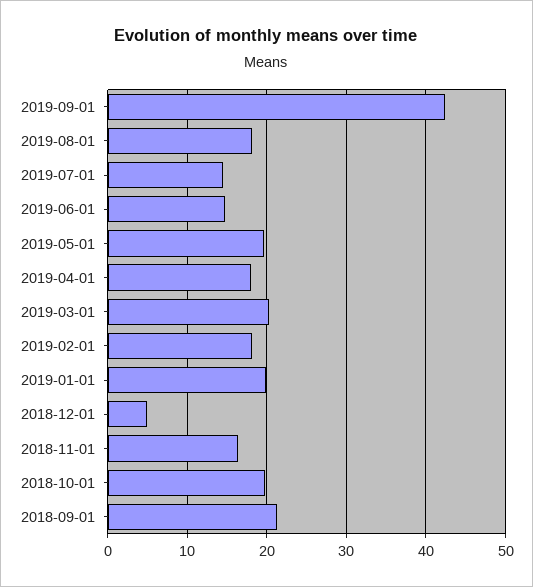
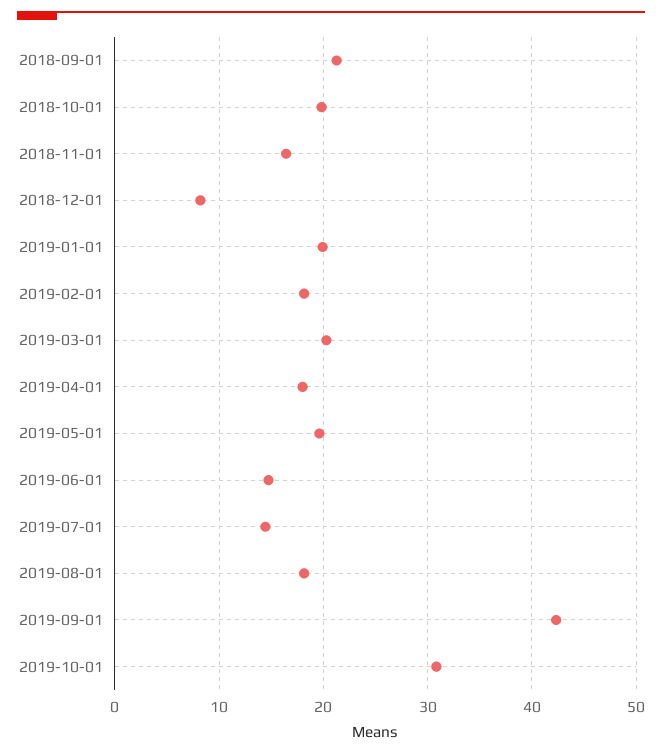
2018-12-01: 5 -> 8
2019-10-01: none -> 31

